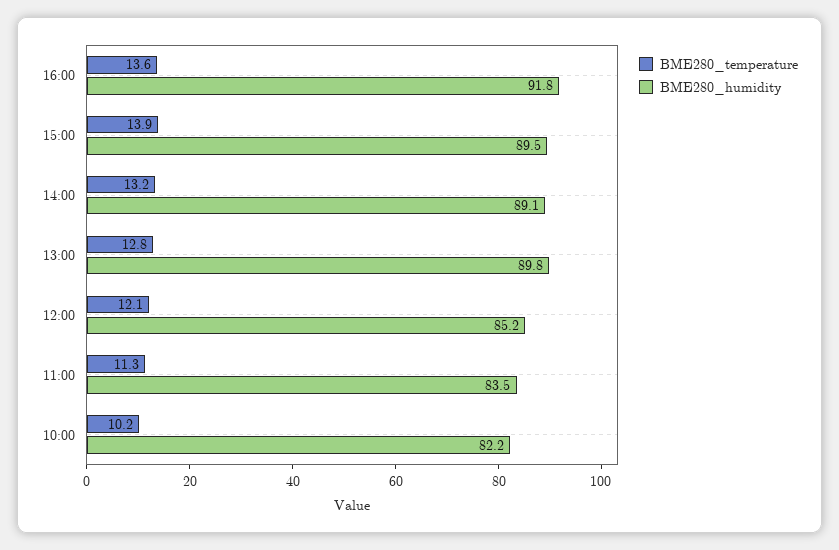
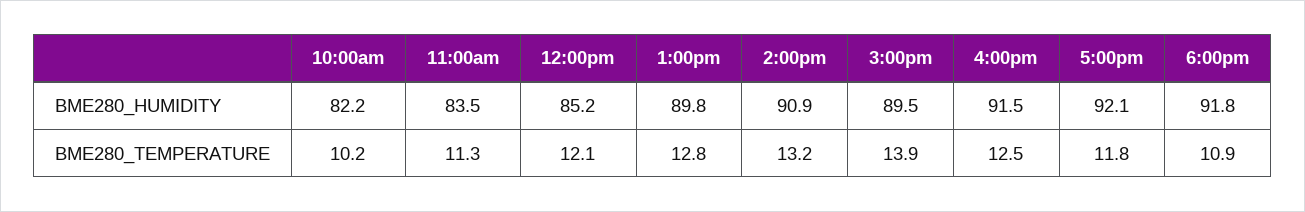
BME280_temperature, 16:00: 13.6 -> 12.5
BME280_humidity, 16:00: 91.8 -> 91.5
BME280_humidity, 14:00: 89.1 -> 90.9
BME280_humidity, 5:00pm: none -> 92.1
BME280_humidity, 6:00pm: none -> 91.8
BME280_temperature, 5:00pm: none -> 11.8
BME280_temperature, 6:00pm: none -> 10.9

